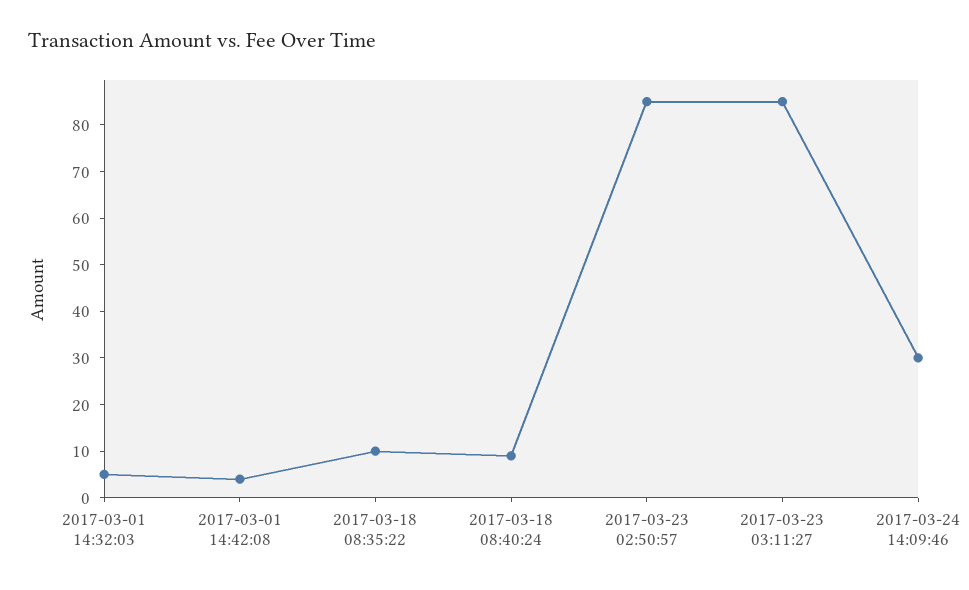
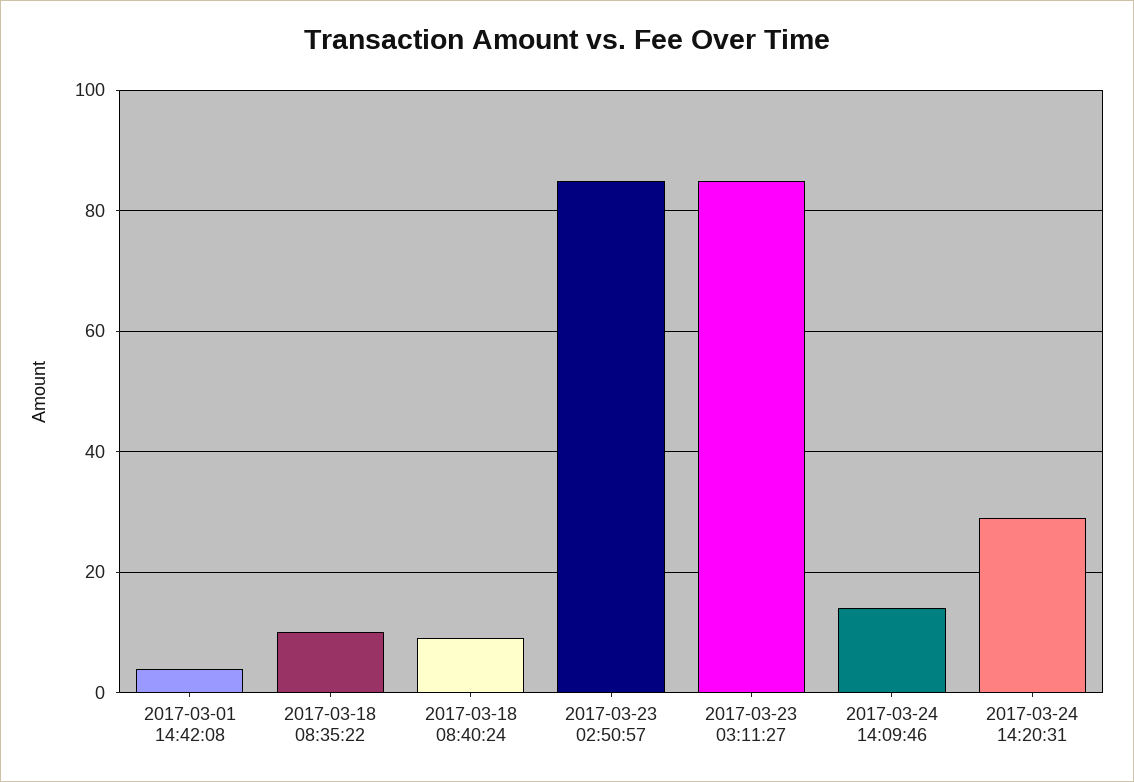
2017-03-01 14:32:03: 5 -> none
2017-03-24 14:09:46: 30 -> 15
2017-03-24 14:20:31: none -> 30

